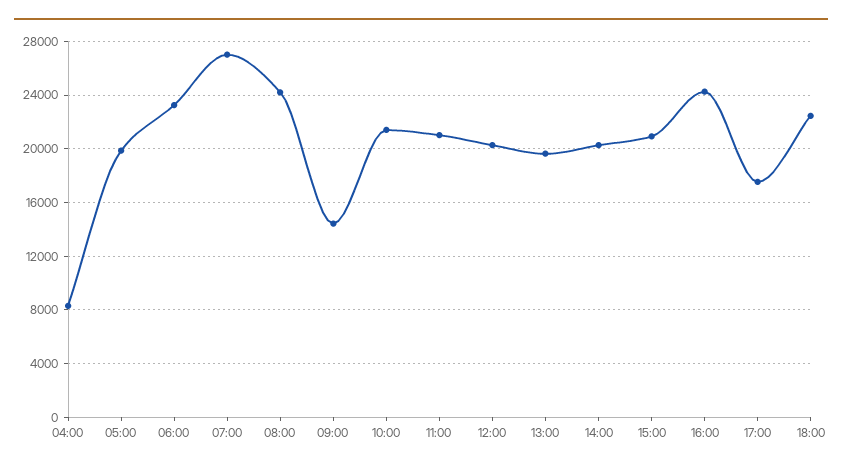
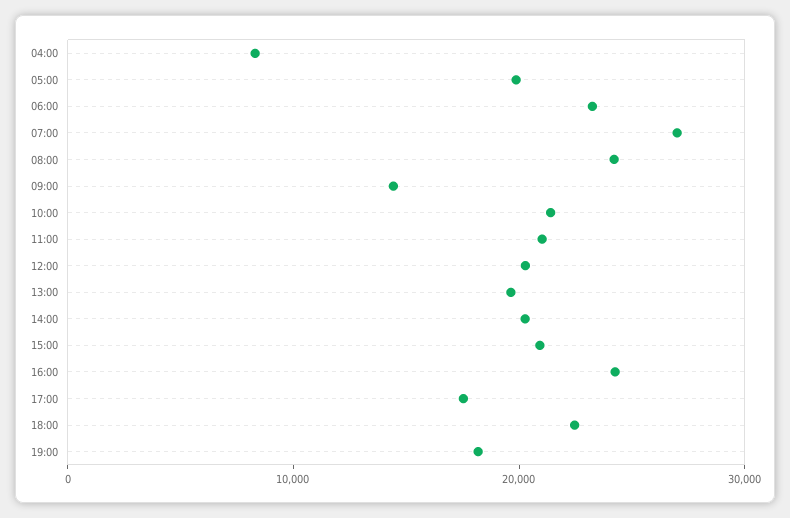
19:00: none -> 18000

